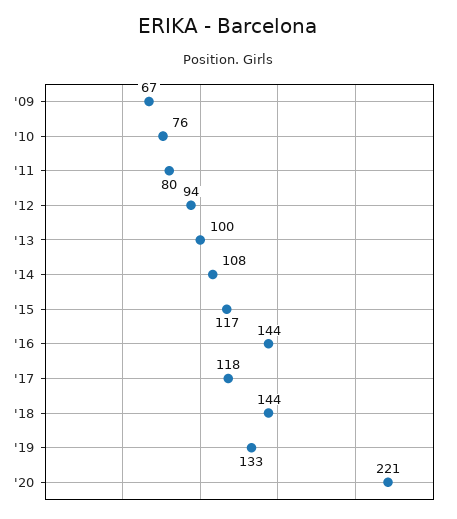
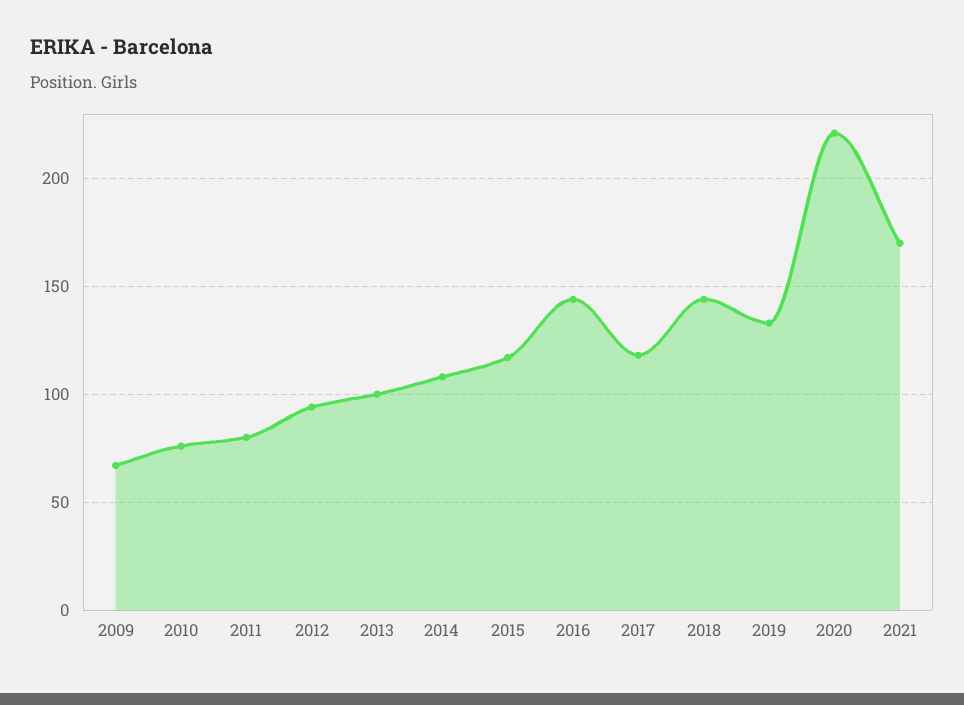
2021: none -> 170

